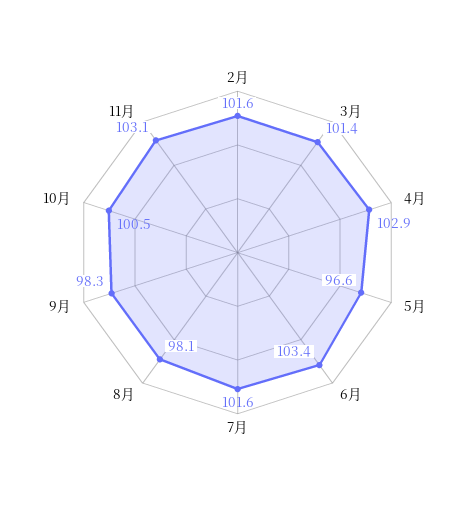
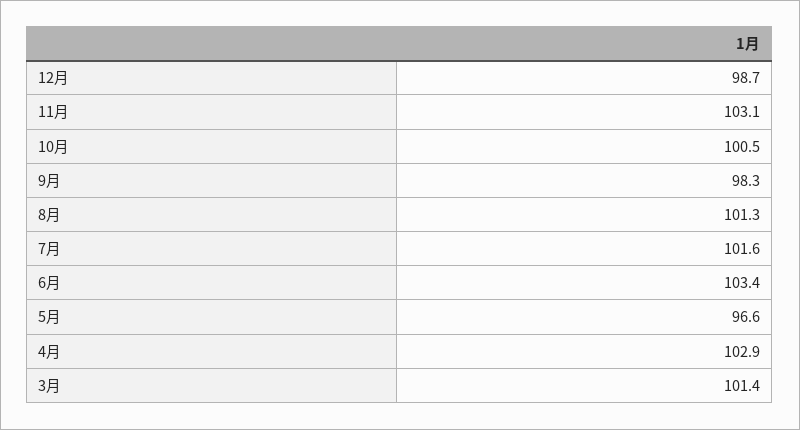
2月: 101.6 -> none
8月: 98.1 -> 101.3
12月: none -> 98.7

